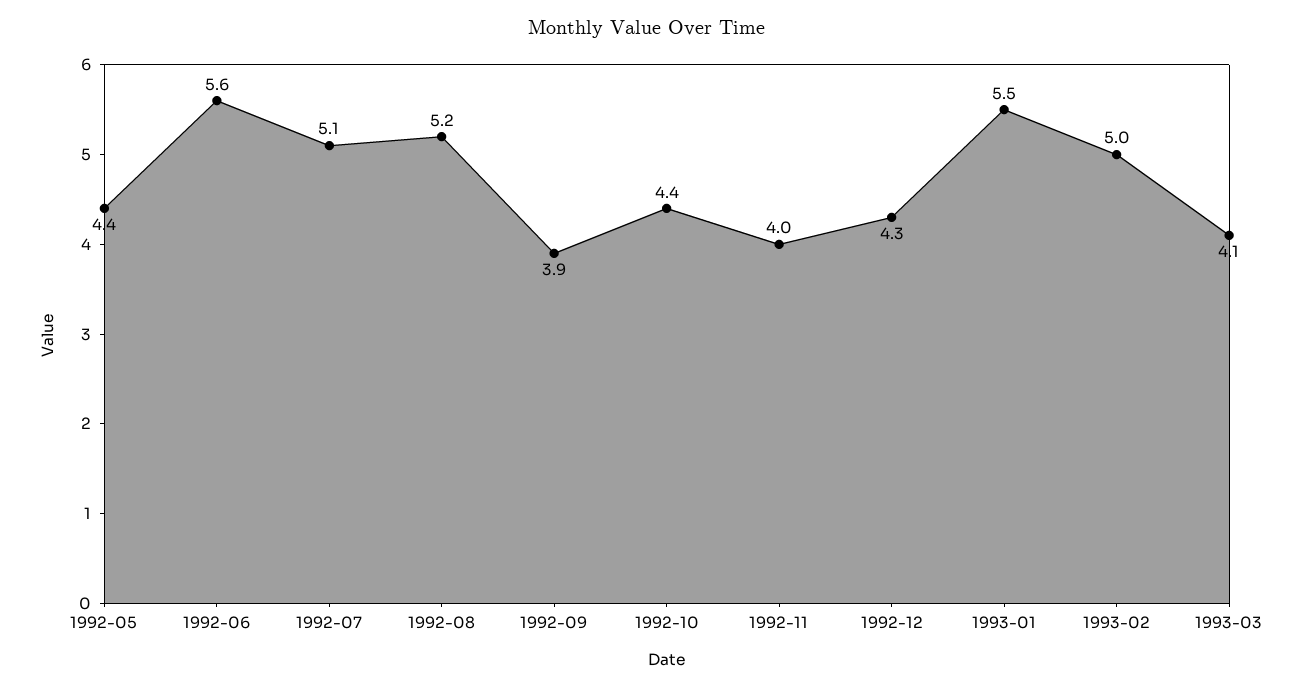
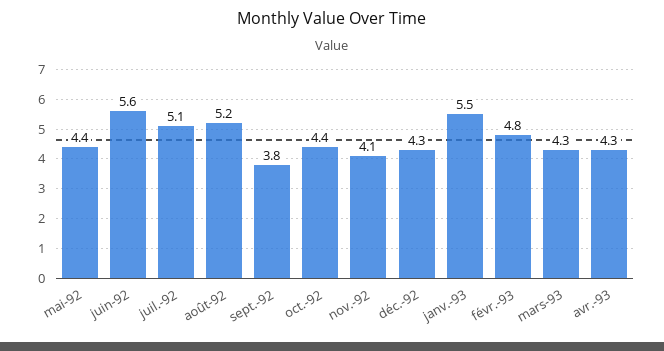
1992-09: 3.9 -> 3.8
1992-11: 4 -> 4.1
1993-02: 5 -> 4.8
1993-03: 4.1 -> 4.3
avr.-93: none -> 4.3

